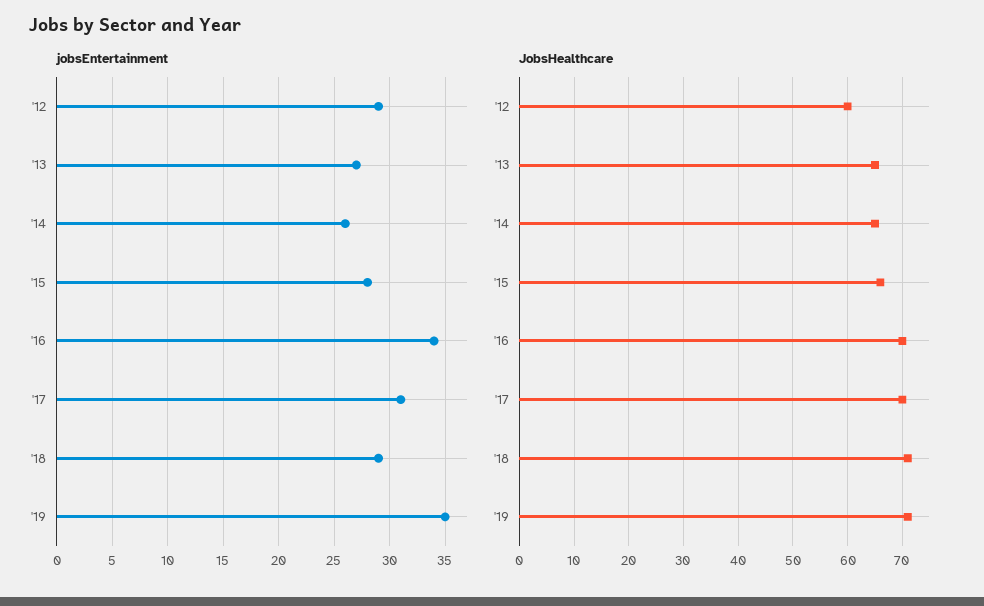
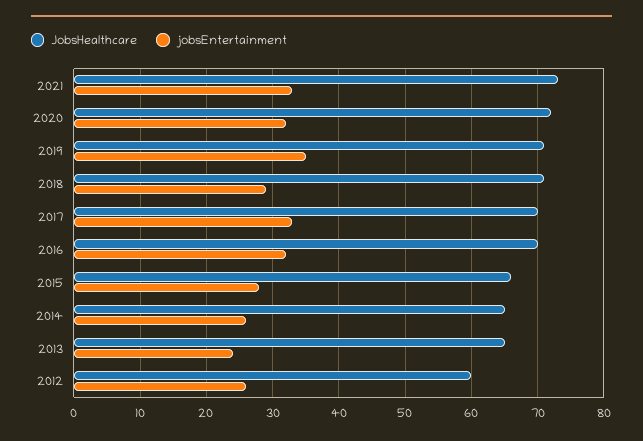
jobsEntertainment, '12: 29 -> 26
jobsEntertainment, '13: 27 -> 24
jobsEntertainment, '16: 34 -> 32
jobsEntertainment, '17: 31 -> 33
JobsHealthcare, 2021: none -> 73
jobsEntertainment, 2021: none -> 33
JobsHealthcare, 2020: none -> 72
jobsEntertainment, 2020: none -> 32

